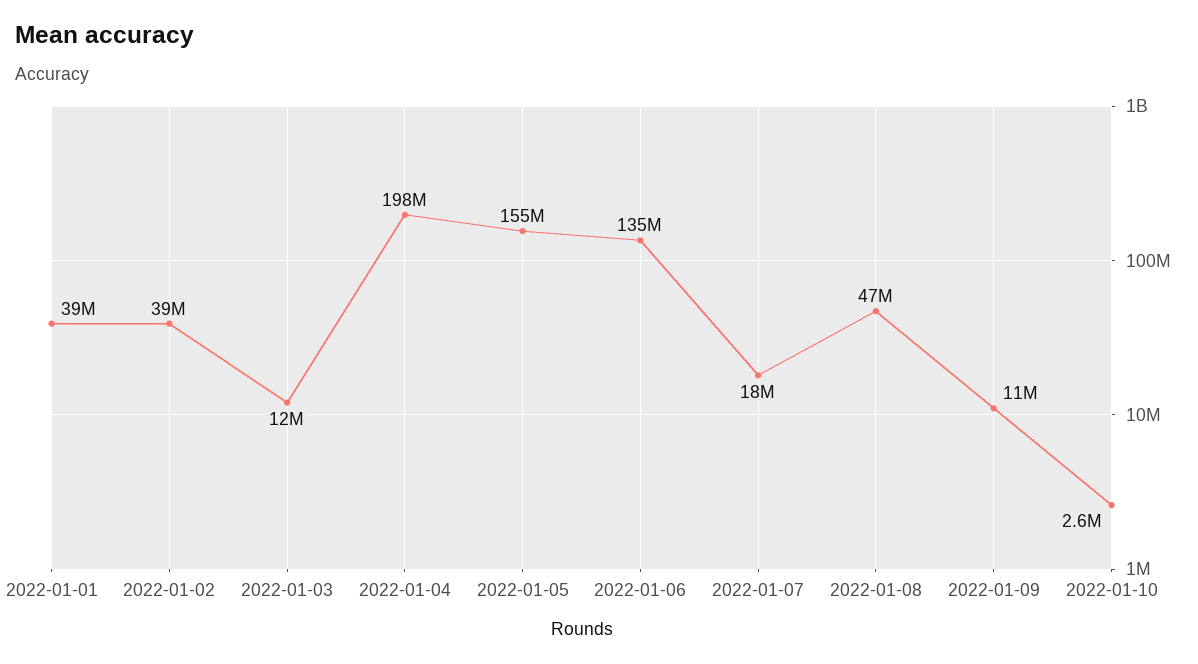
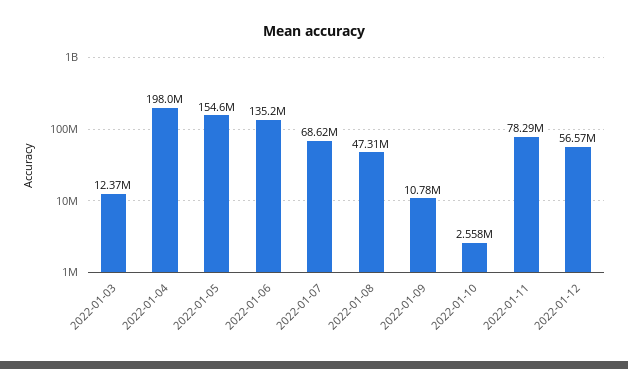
2022-01-01: 39000000 -> none
2022-01-02: 39000000 -> none
2022-01-07: 18000000 -> 68620000
2022-01-11: none -> 78290000
2022-01-12: none -> 56570000

